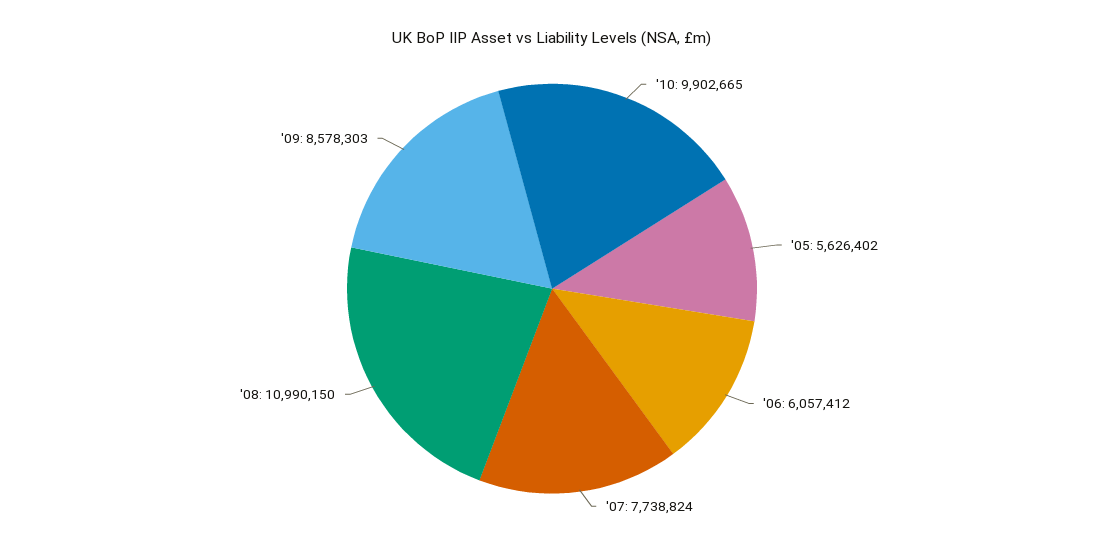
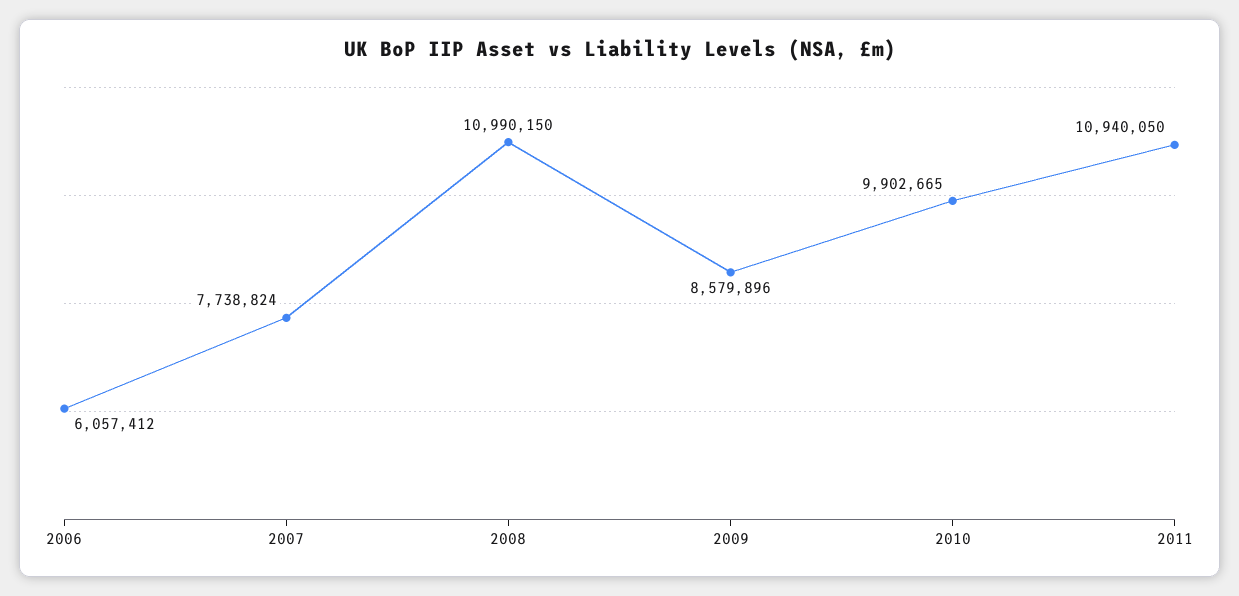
'05: 5626402 -> none
'09: 8578303 -> 8579896
2011: none -> 10940050

